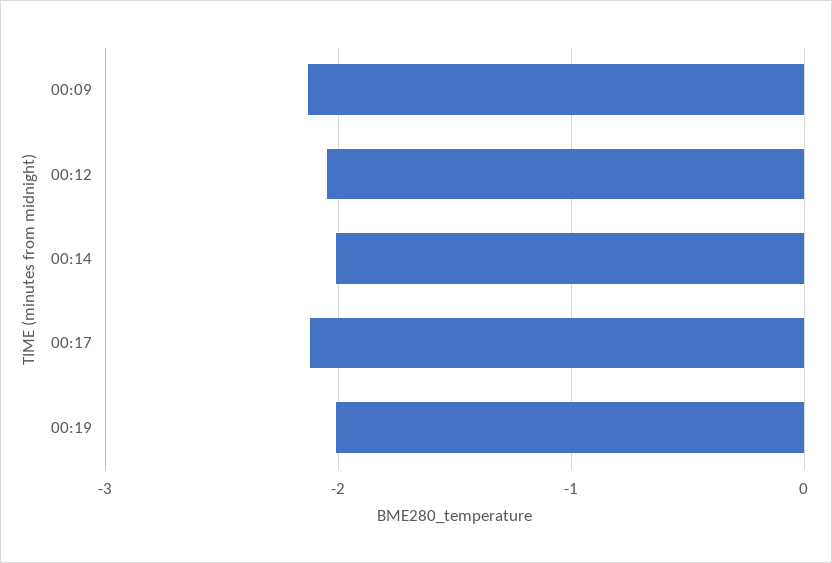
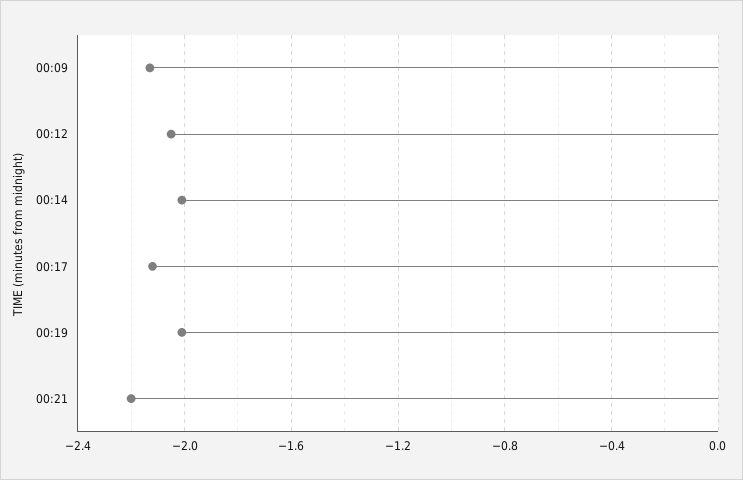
00:21: none -> -2.2

